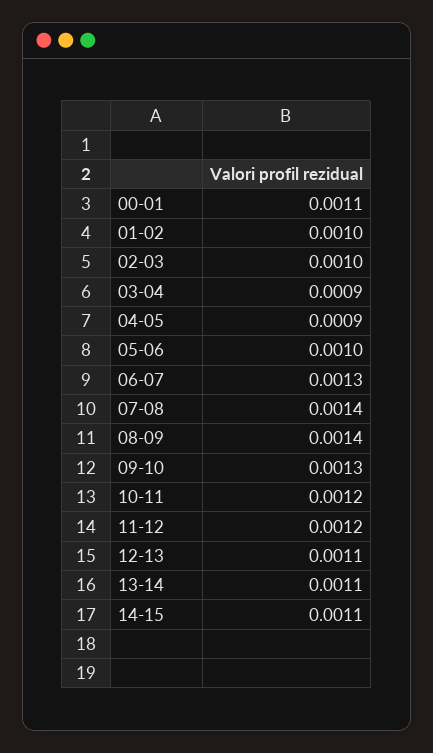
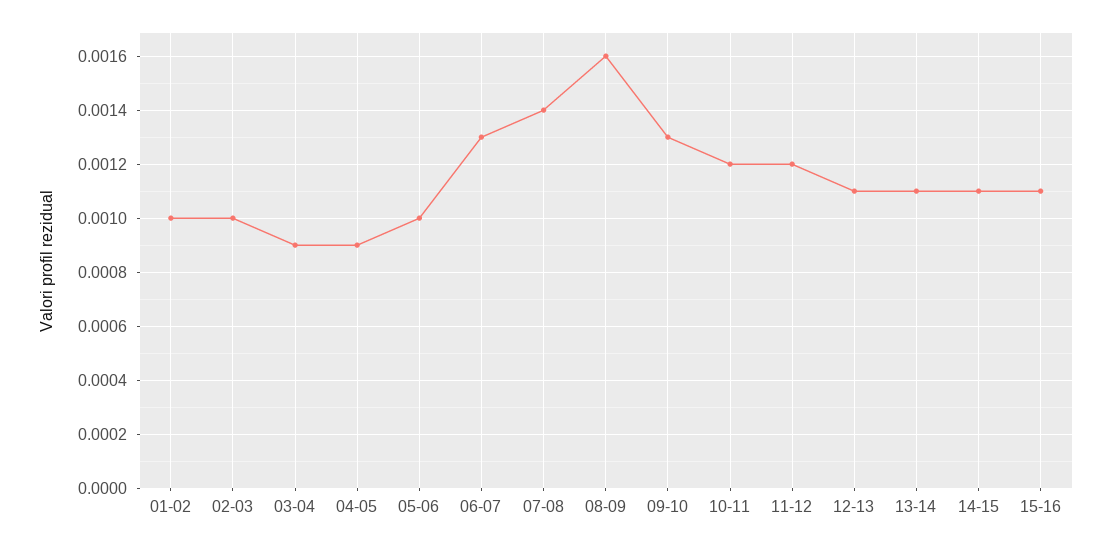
00-01: 0.0011 -> none
08-09: 0.0014 -> 0.0016
15-16: none -> 0.0011

